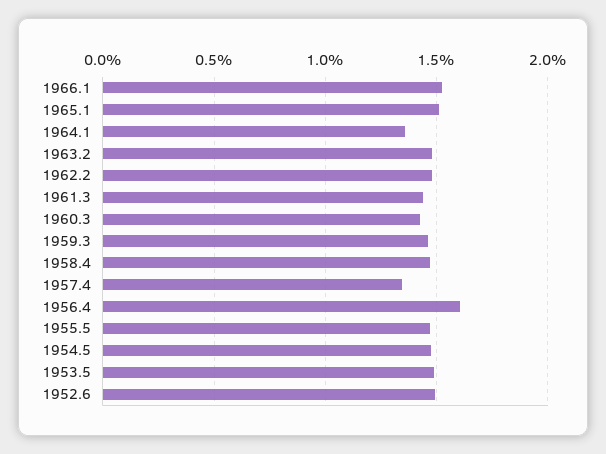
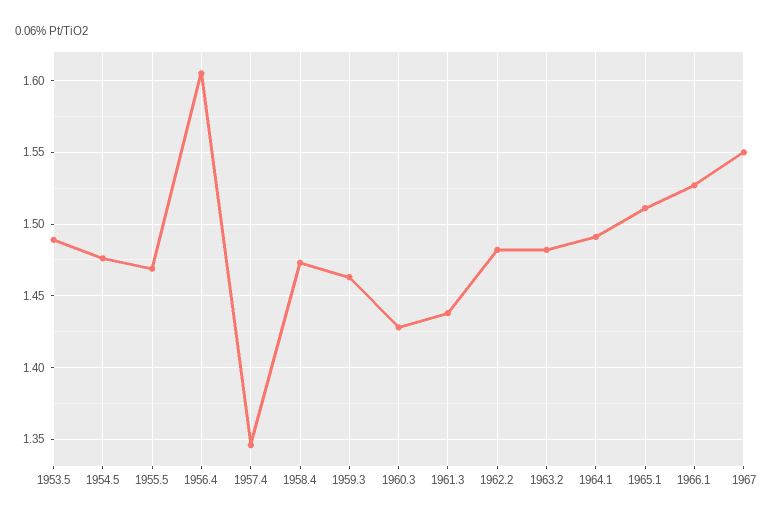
1964.1: 1.35 -> 1.49
1952.6: 1.5 -> none
1967: none -> 1.55

